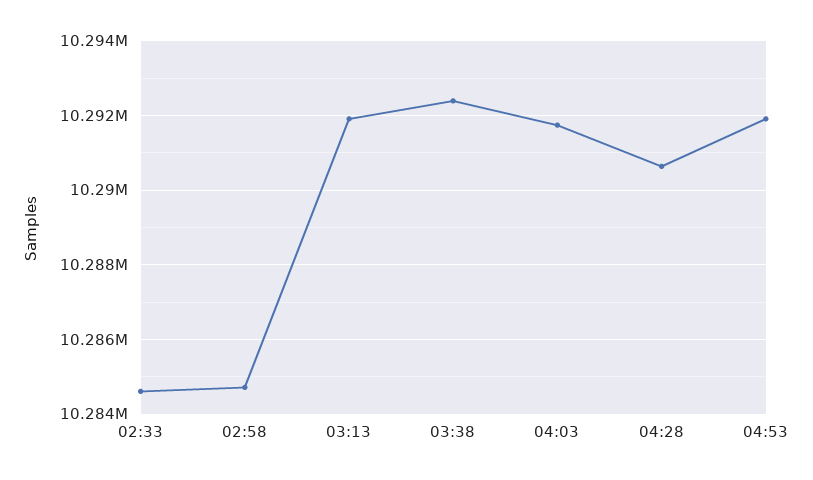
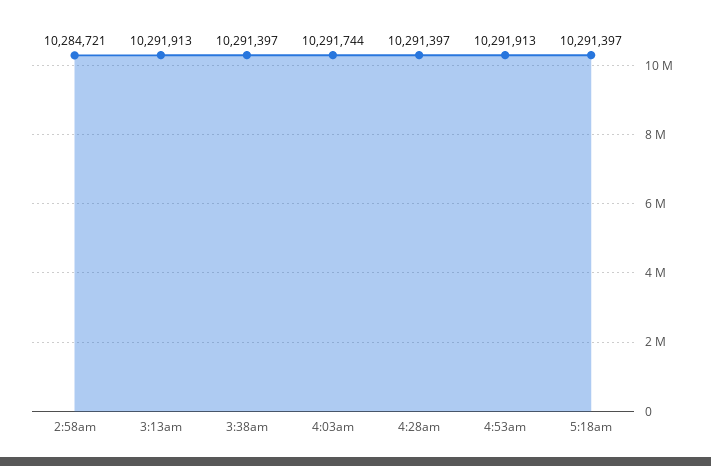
02:33: 10284600 -> none
03:38: 10292400 -> 10291397
04:28: 10290600 -> 10291397
5:18am: none -> 10291397

